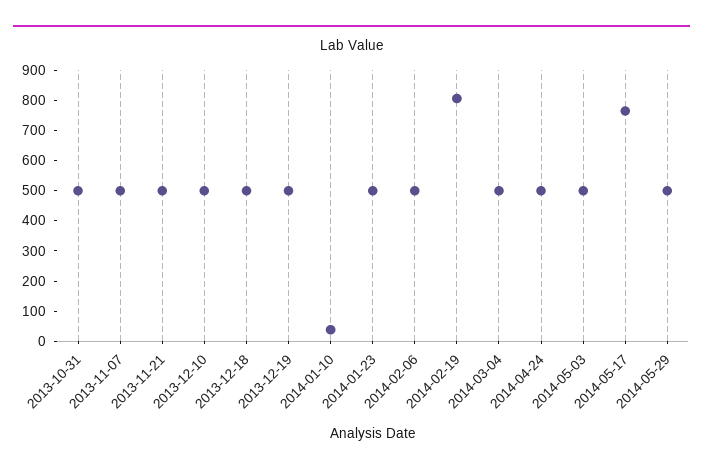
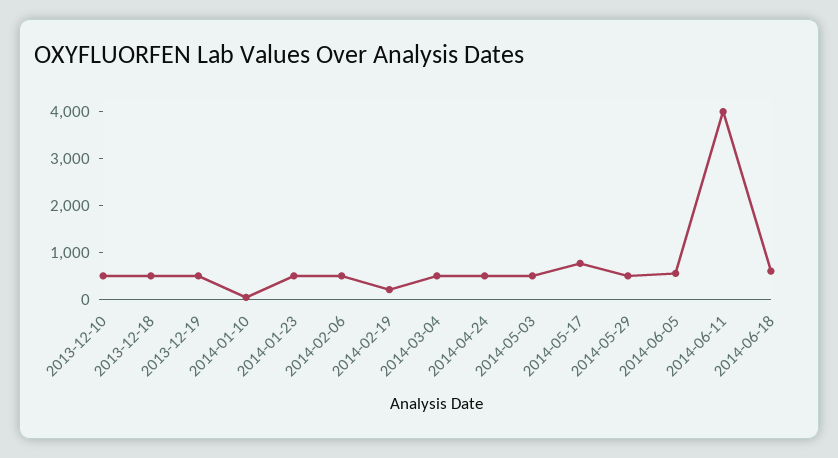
2013-10-31: 500 -> none
2013-11-07: 500 -> none
2013-11-21: 500 -> none
2014-02-19: 800 -> 200
2014-06-05: none -> 600
2014-06-11: none -> 4000
2014-06-18: none -> 600

